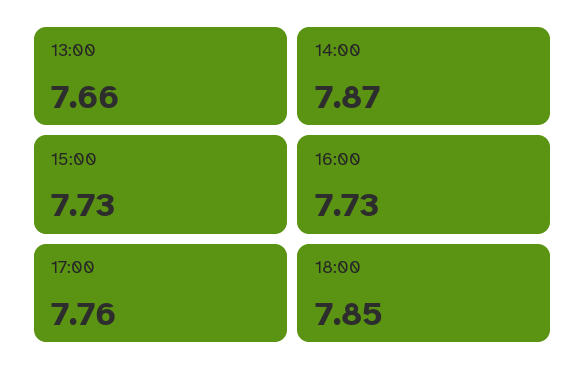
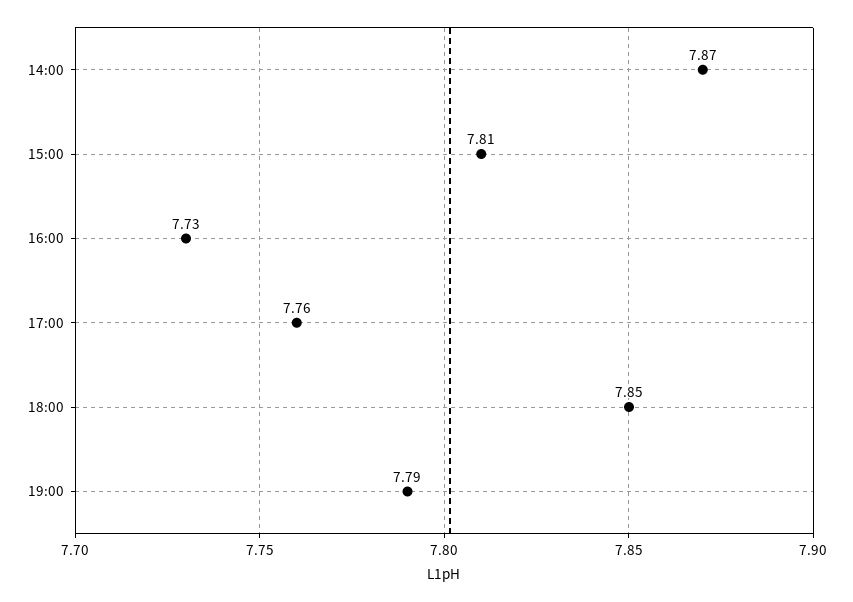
13:00: 7.66 -> none
15:00: 7.73 -> 7.81
19:00: none -> 7.79

